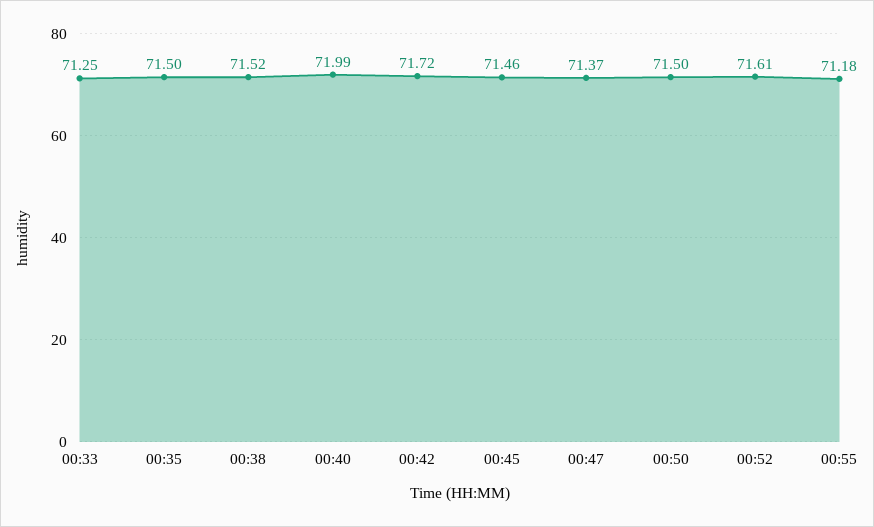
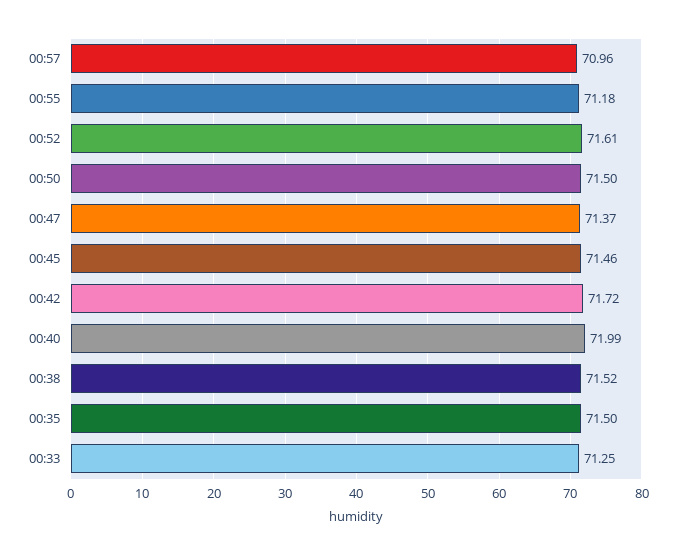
00:57: none -> 70.96

